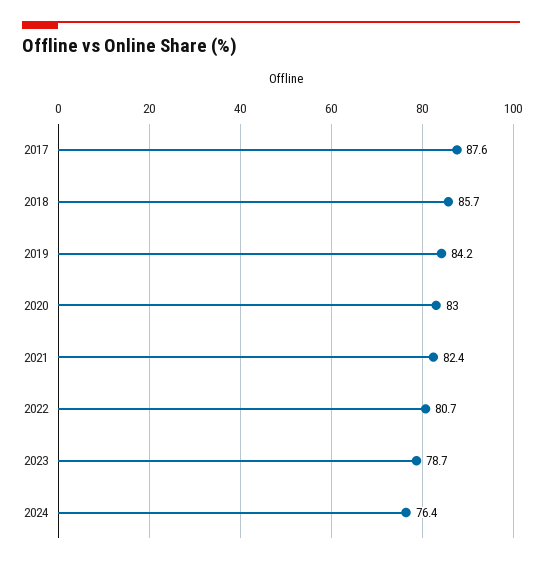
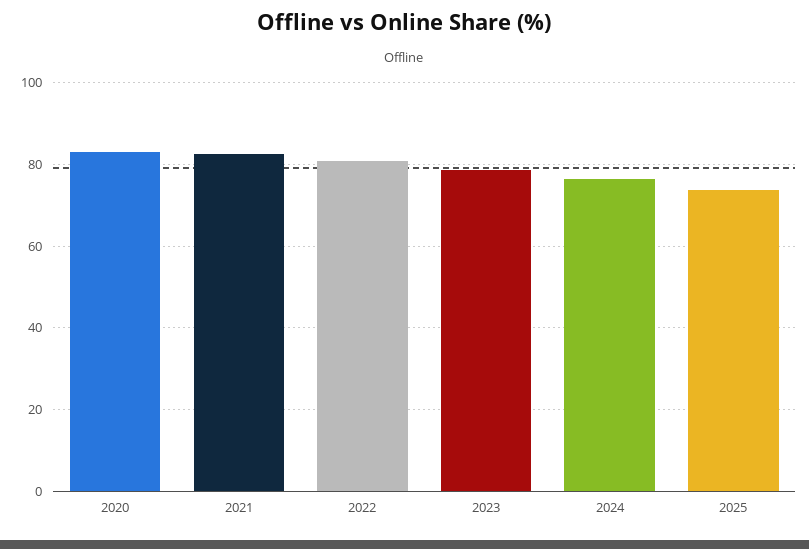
2017: 87.6 -> none
2018: 85.7 -> none
2019: 84.2 -> none
2025: none -> 74

